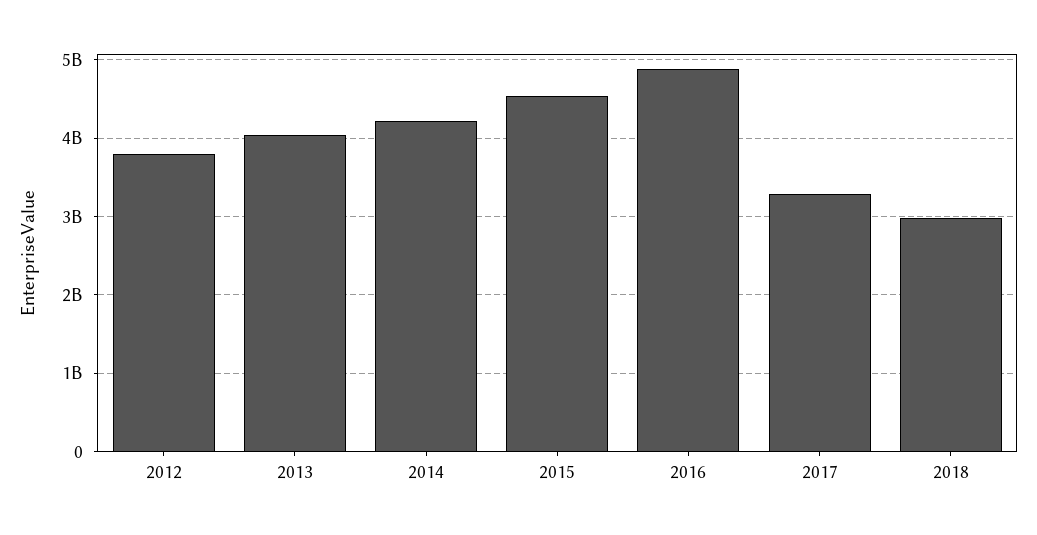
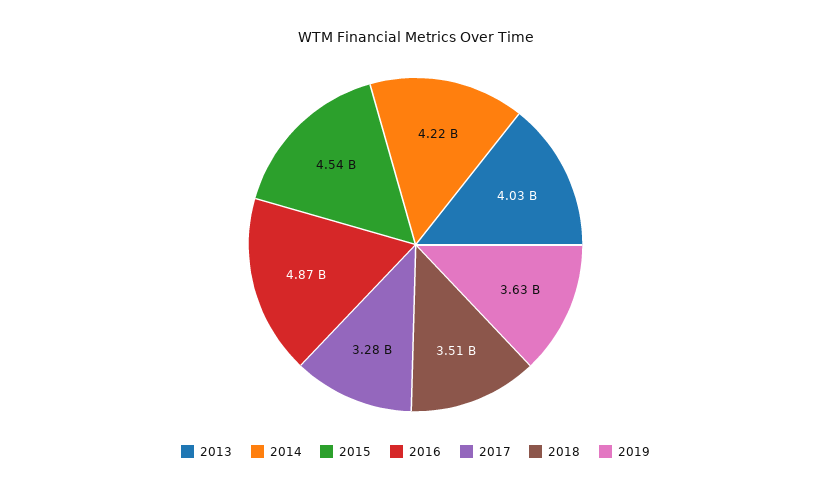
2012: 3800000000 -> none
2018: 3000000000 -> 3510000000
2019: none -> 3630000000

